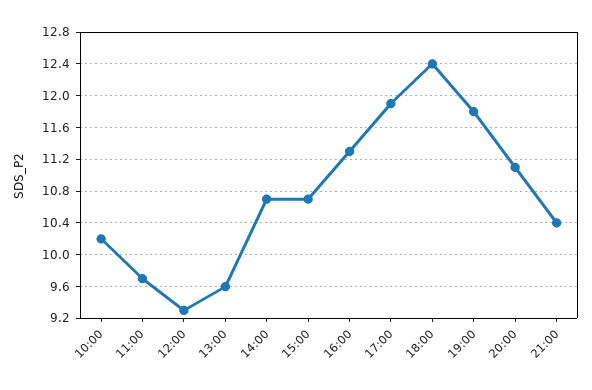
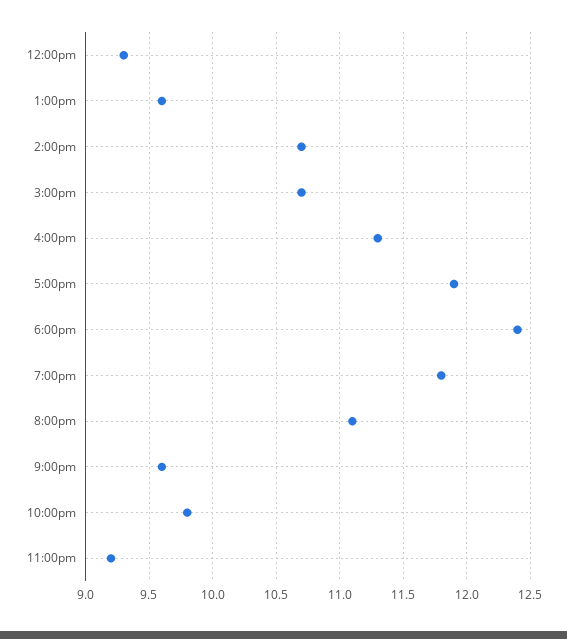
10:00: 10.2 -> none
11:00: 9.7 -> none
21:00: 10.4 -> 9.6
10:00pm: none -> 9.8
11:00pm: none -> 9.2

